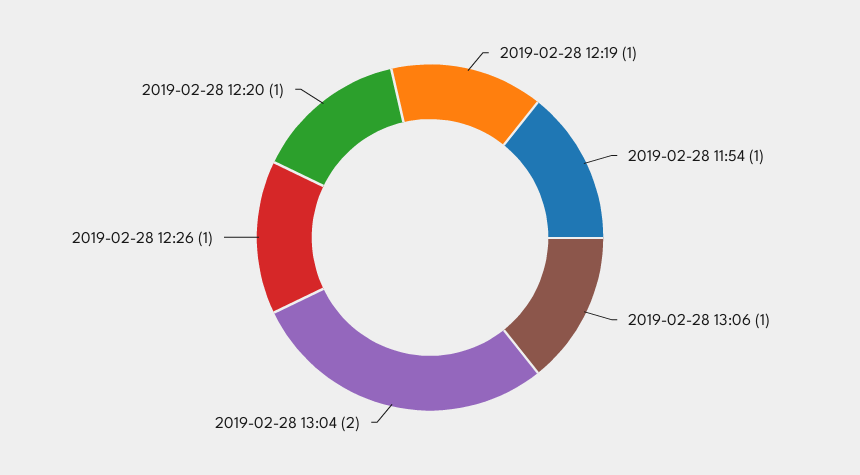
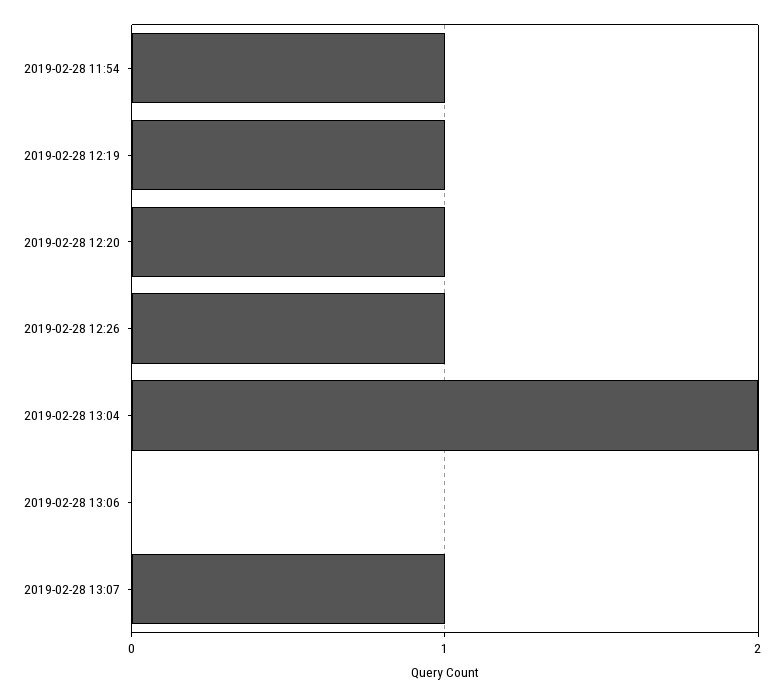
2019-02-28 13:06: 1 -> 0
2019-02-28 13:07: none -> 1

